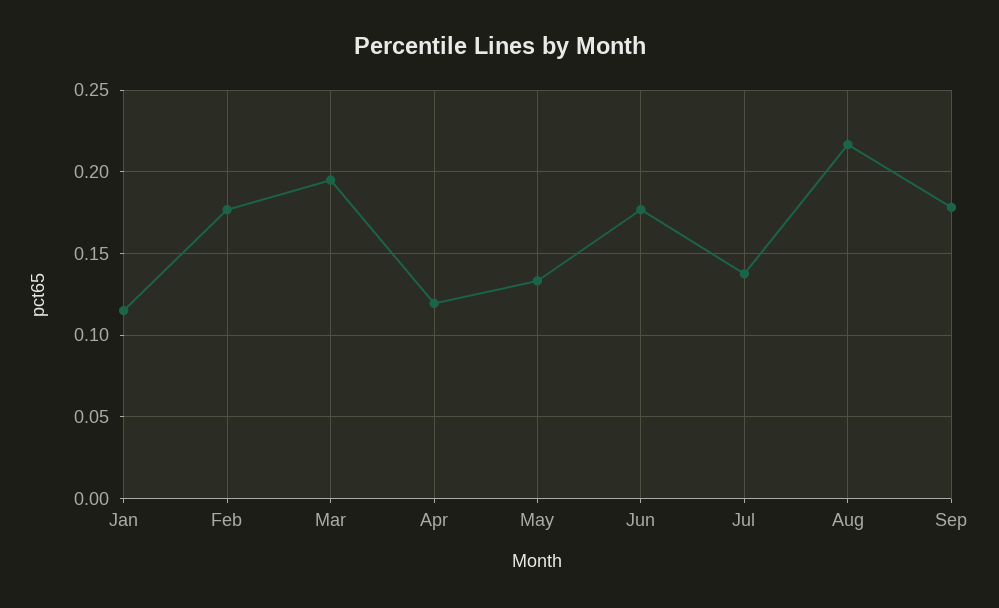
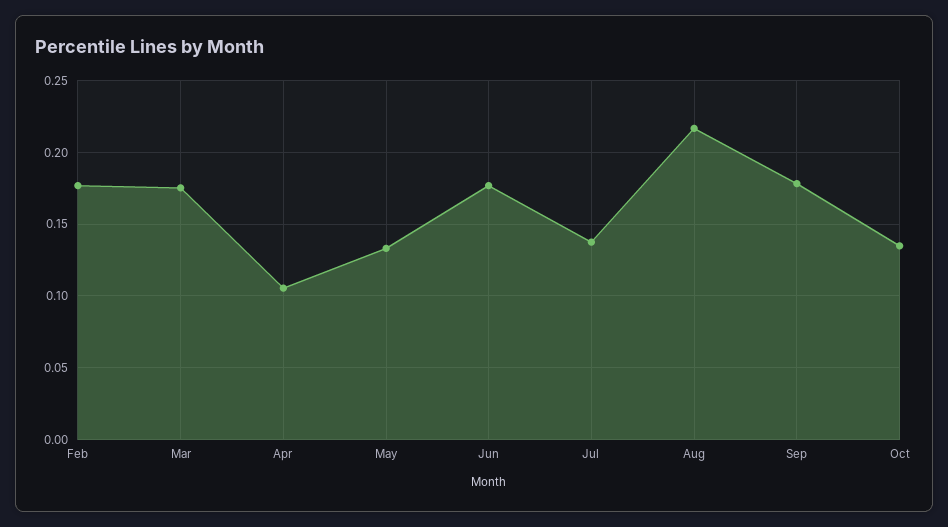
Jan: 0.115 -> none
Mar: 0.195 -> 0.175
Apr: 0.12 -> 0.105
Oct: none -> 0.135

